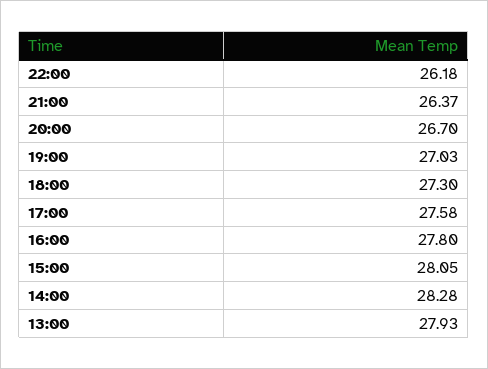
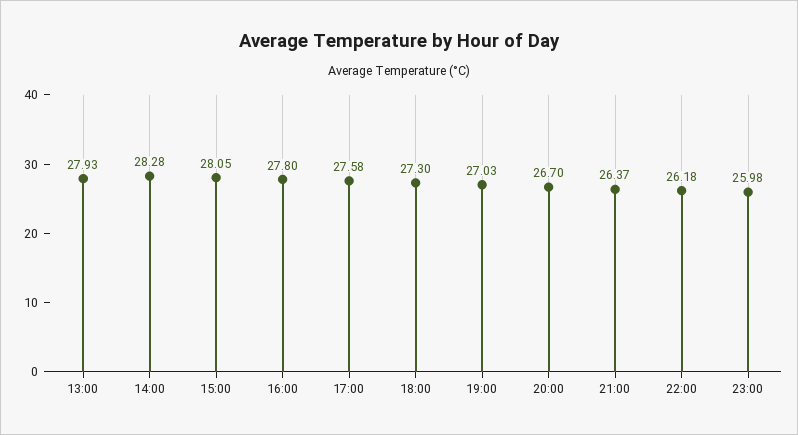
23:00: none -> 25.98

